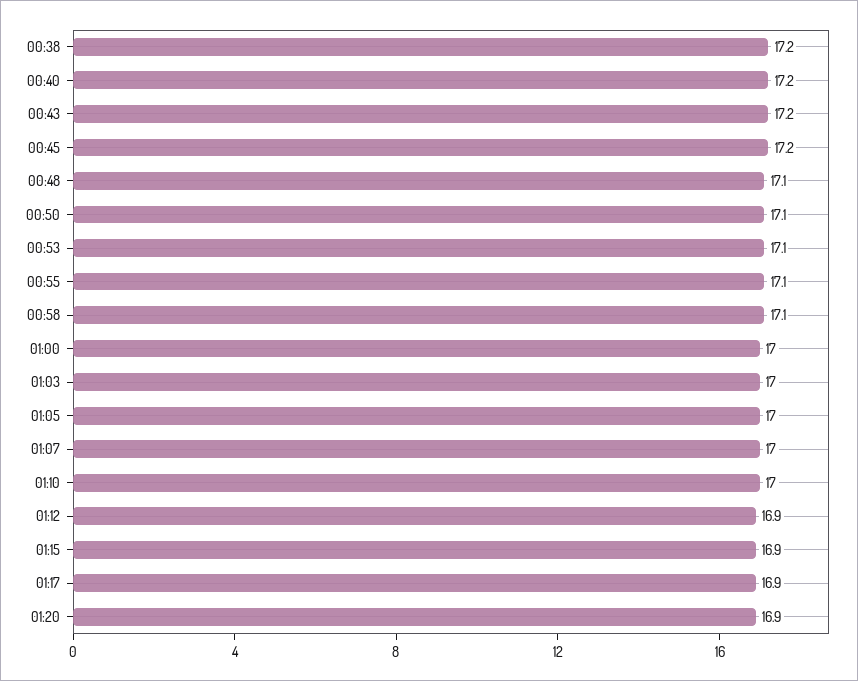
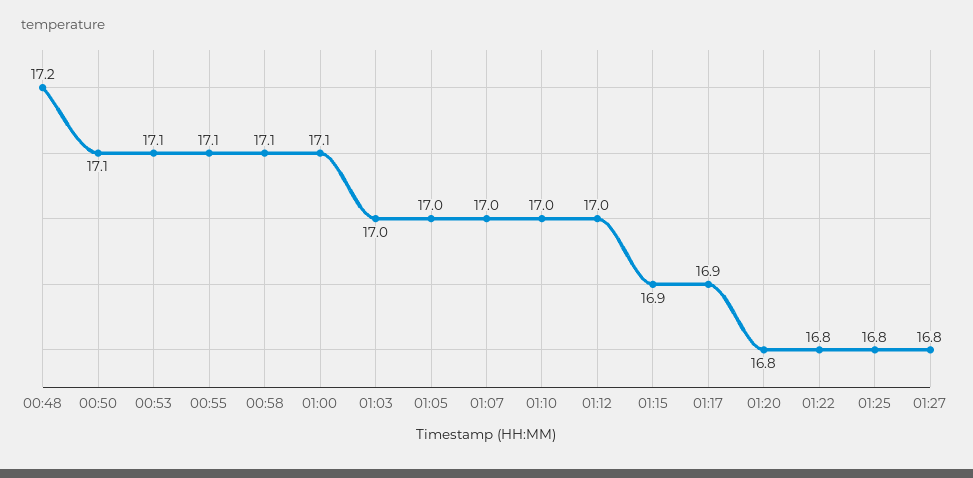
00:38: 17.2 -> none
00:40: 17.2 -> none
00:43: 17.2 -> none
00:45: 17.2 -> none
00:48: 17.1 -> 17.2
01:00: 17 -> 17.1
01:12: 16.9 -> 17
01:20: 16.9 -> 16.8
01:22: none -> 16.8
01:25: none -> 16.8
01:27: none -> 16.8

